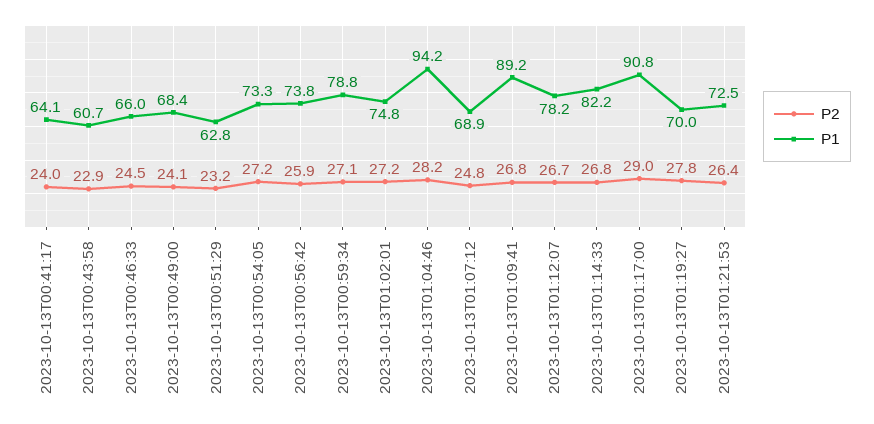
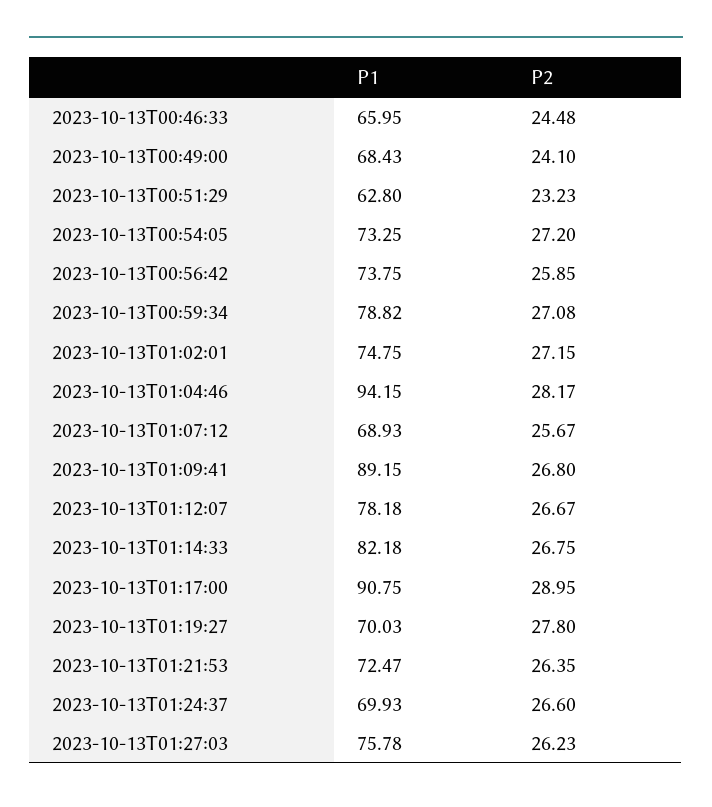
P2, 2023-10-13T00:41:17: 24 -> none
P1, 2023-10-13T00:41:17: 64.1 -> none
P2, 2023-10-13T00:43:58: 22.9 -> none
P1, 2023-10-13T00:43:58: 60.7 -> none
P2, 2023-10-13T01:07:12: 24.8 -> 25.67
P1, 2023-10-13T01:24:37: none -> 69.93
P2, 2023-10-13T01:24:37: none -> 26.6
P1, 2023-10-13T01:27:03: none -> 75.78
P2, 2023-10-13T01:27:03: none -> 26.23

